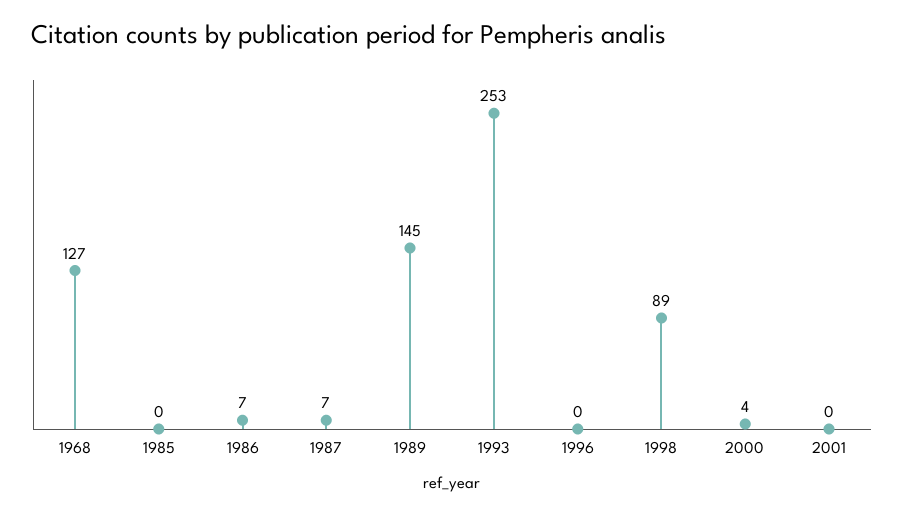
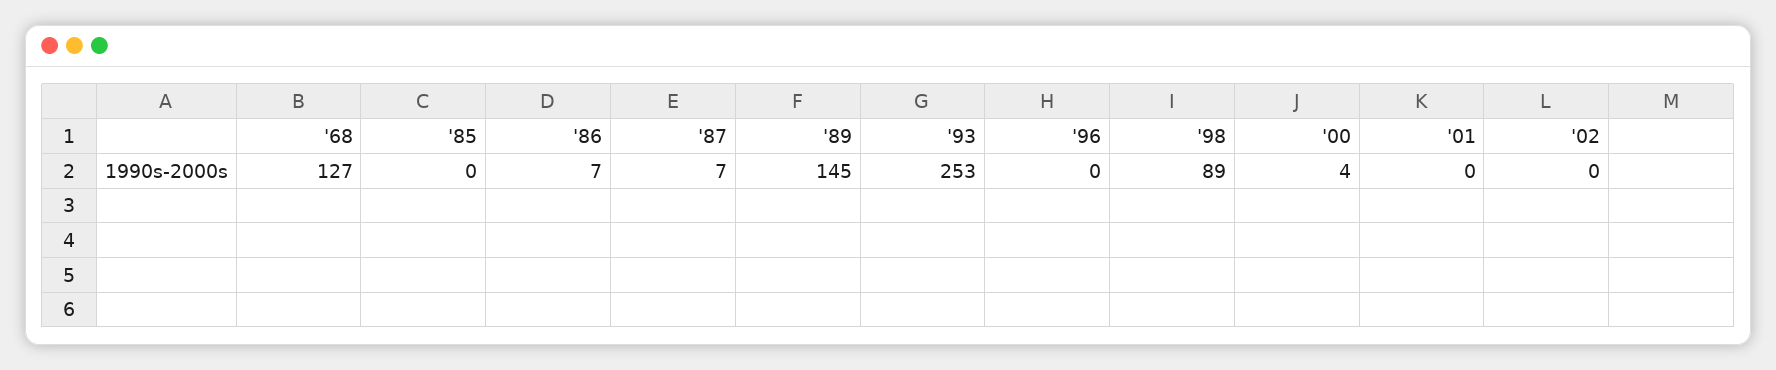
'02: none -> 0

